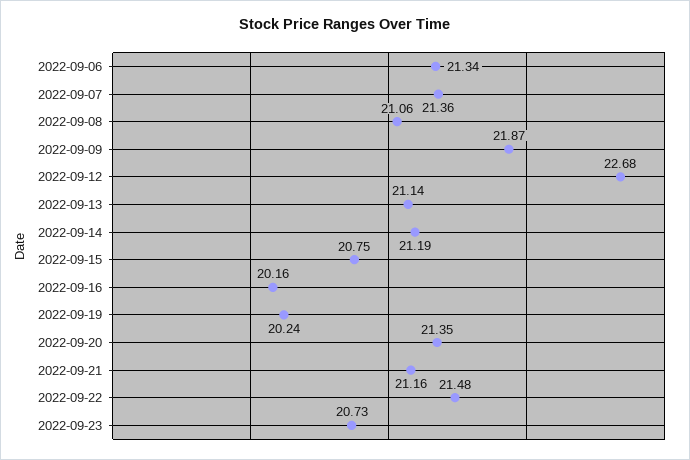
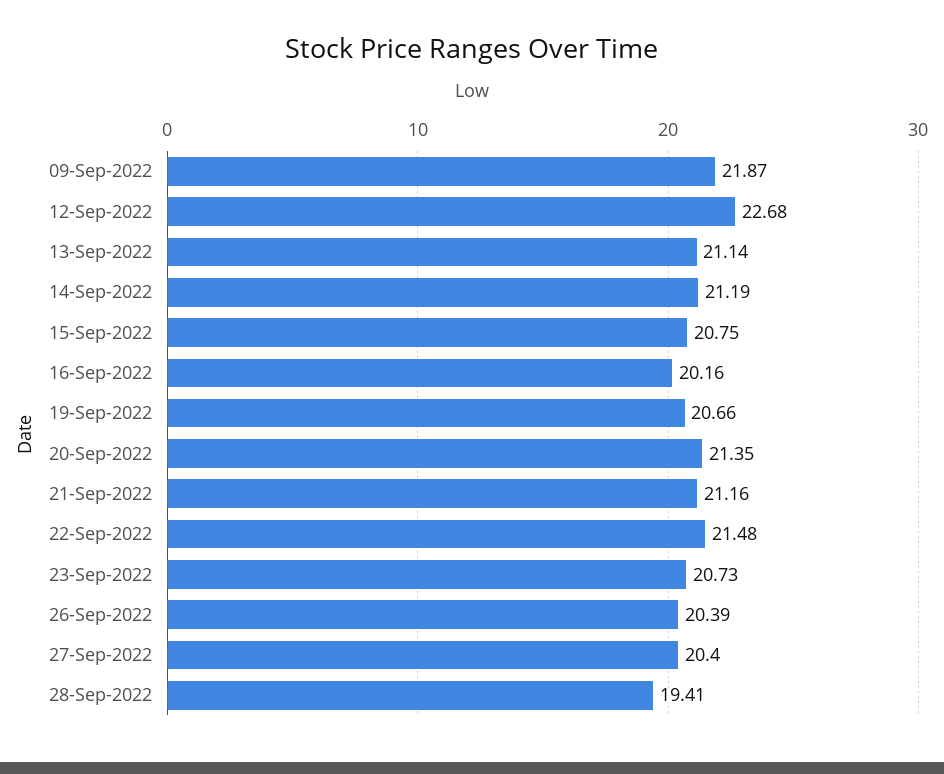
2022-09-06: 21.34 -> none
2022-09-07: 21.36 -> none
2022-09-08: 21.06 -> none
2022-09-19: 20.24 -> 20.66
26-Sep-2022: none -> 20.39
27-Sep-2022: none -> 20.4
28-Sep-2022: none -> 19.41

